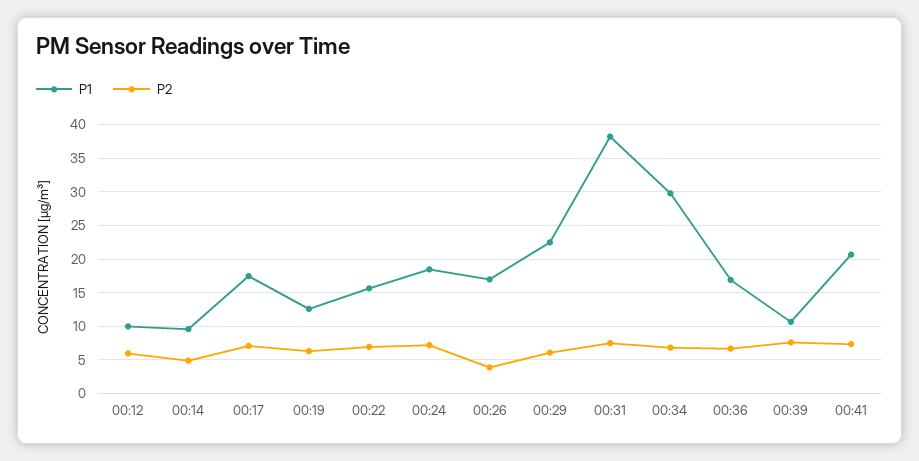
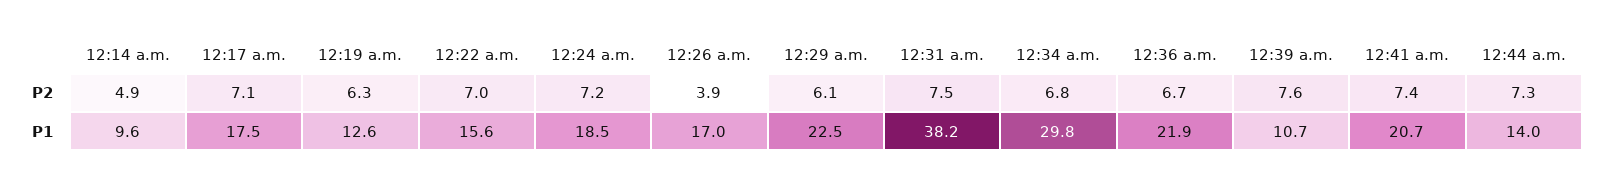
P1, 00:12: 10 -> none
P2, 00:12: 6 -> none
P1, 00:36: 17 -> 21.9
P2, 12:44 a.m.: none -> 7.3
P1, 12:44 a.m.: none -> 14

